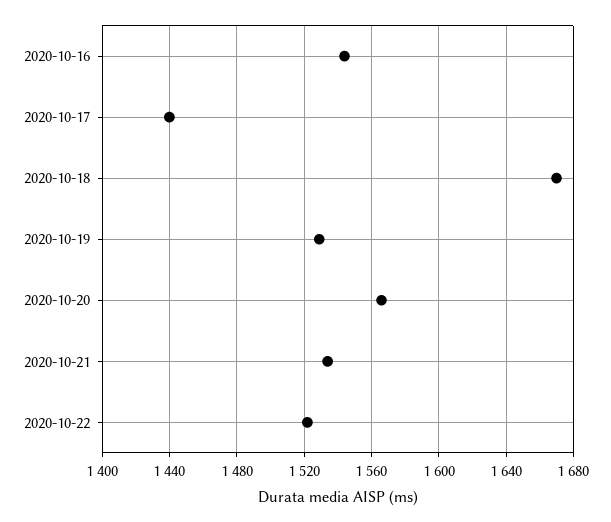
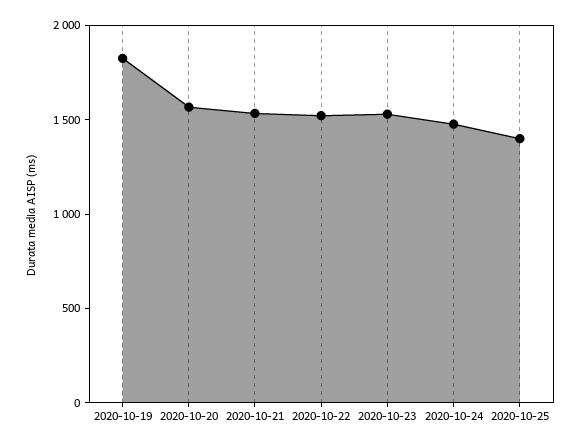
2020-10-16: 1545 -> none
2020-10-17: 1440 -> none
2020-10-18: 1670 -> none
2020-10-19: 1530 -> 1800
2020-10-23: none -> 1500
2020-10-24: none -> 1500
2020-10-25: none -> 1400

